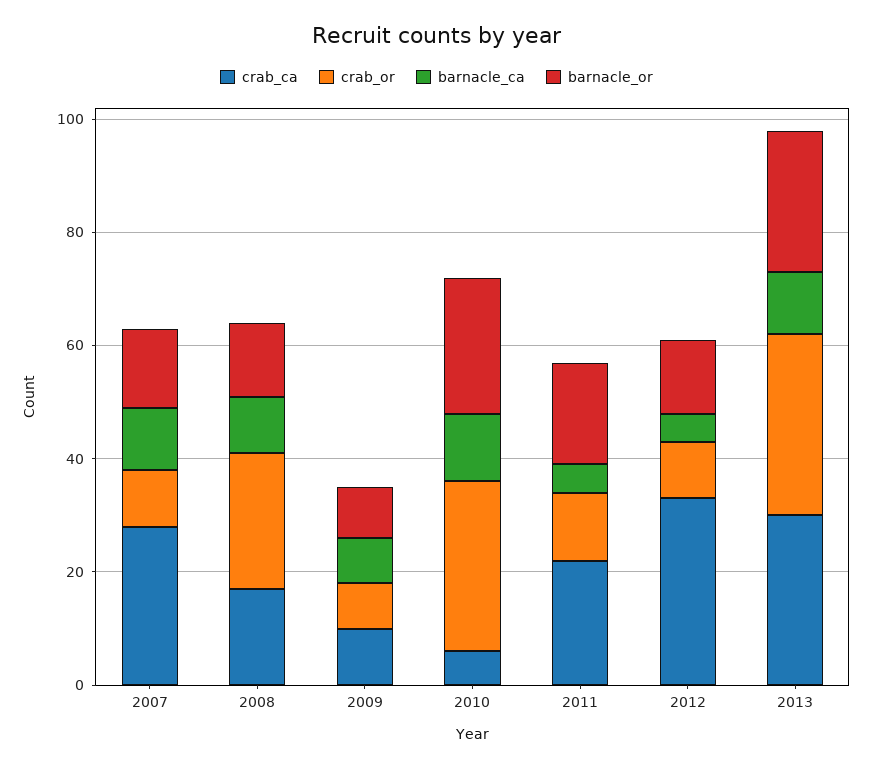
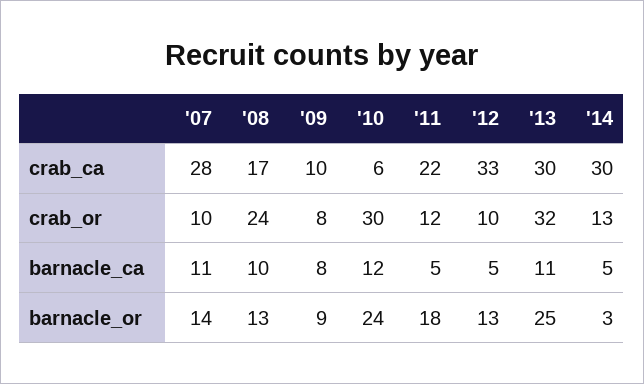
crab_ca, '14: none -> 30
crab_or, '14: none -> 13
barnacle_ca, '14: none -> 5
barnacle_or, '14: none -> 3

